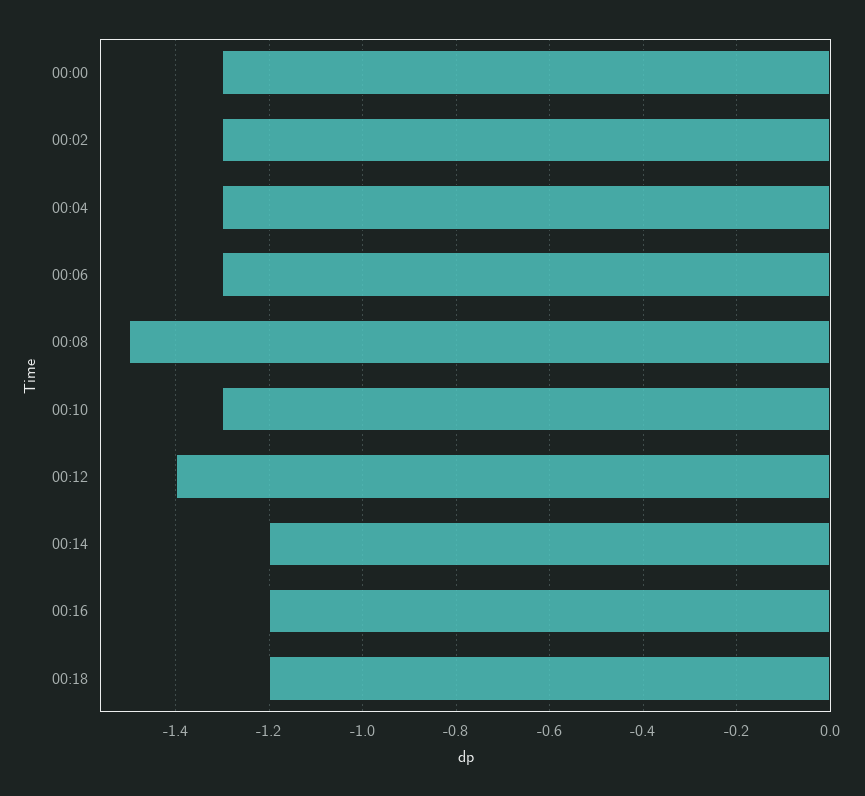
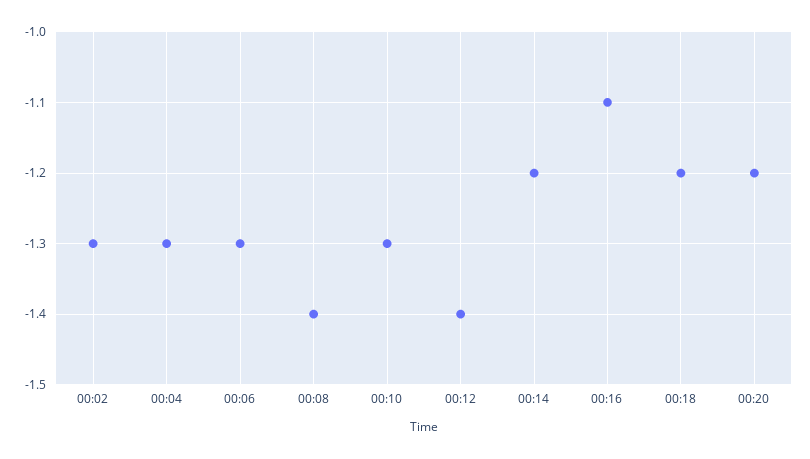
00:00: -1.3 -> none
00:08: -1.5 -> -1.4
00:16: -1.2 -> -1.1
00:20: none -> -1.2

